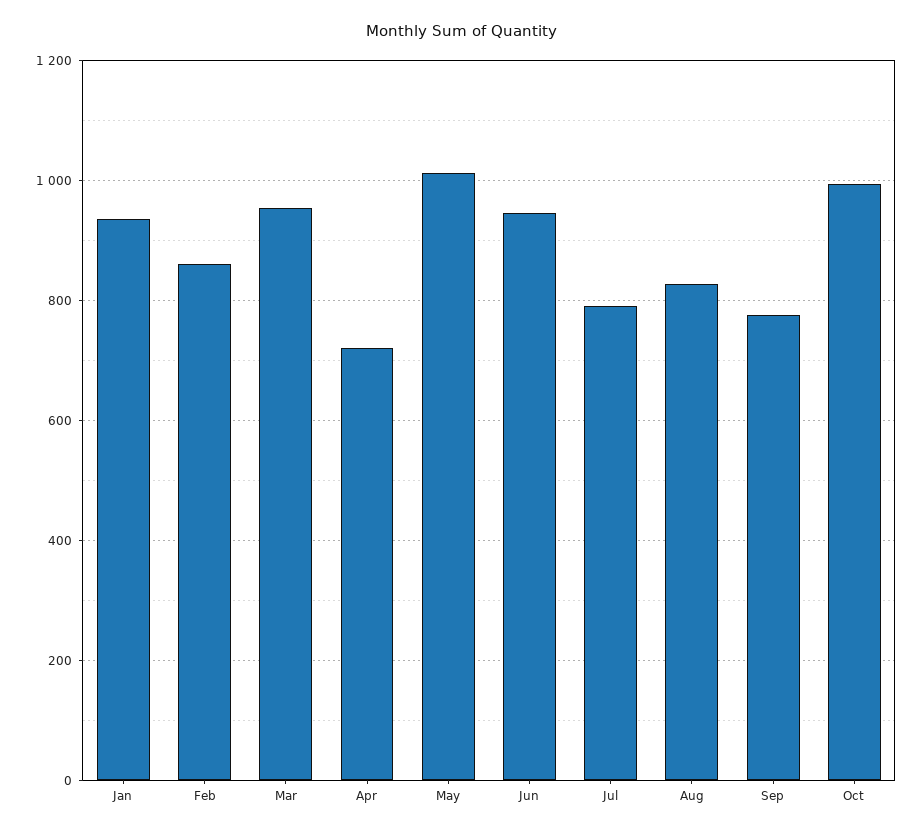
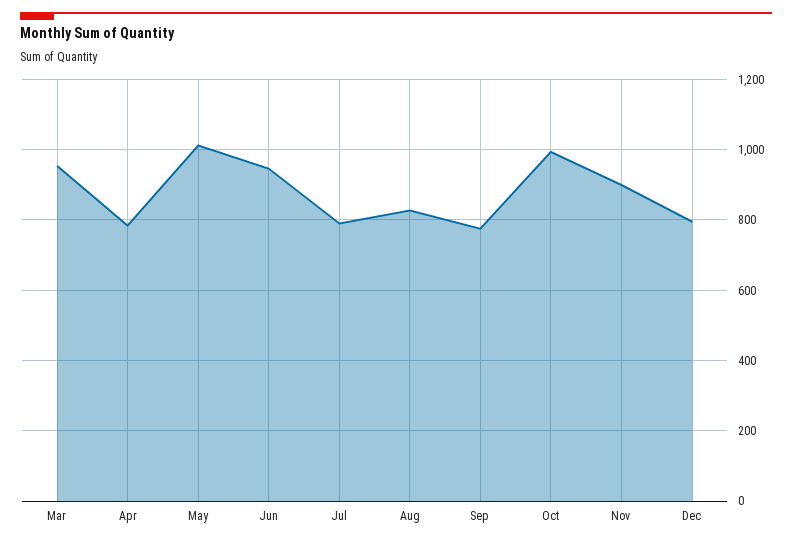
Jan: 940 -> none
Feb: 860 -> none
Apr: 720 -> 780
Nov: none -> 900
Dec: none -> 800

